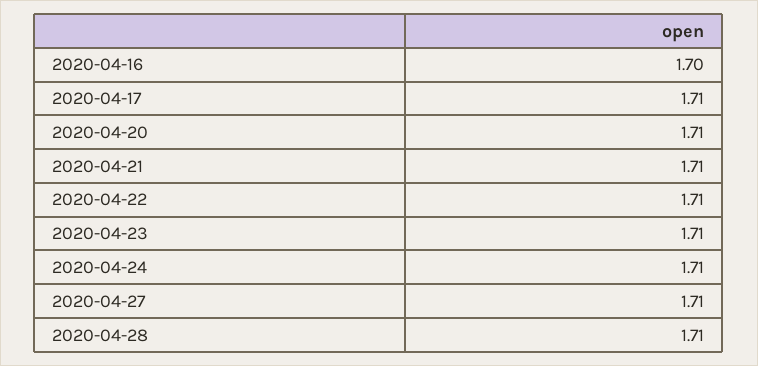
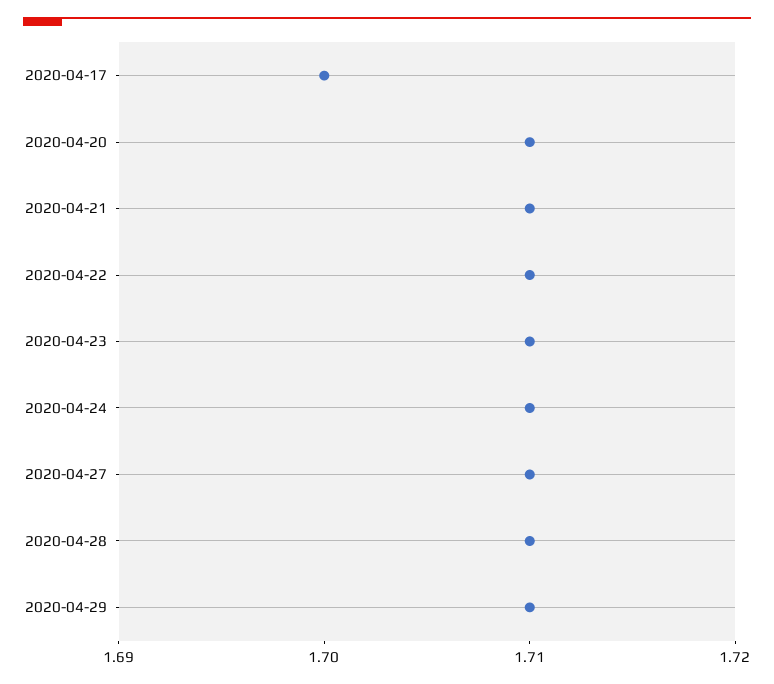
2020-04-16: 1.7 -> none
2020-04-17: 1.71 -> 1.7
2020-04-29: none -> 1.71

